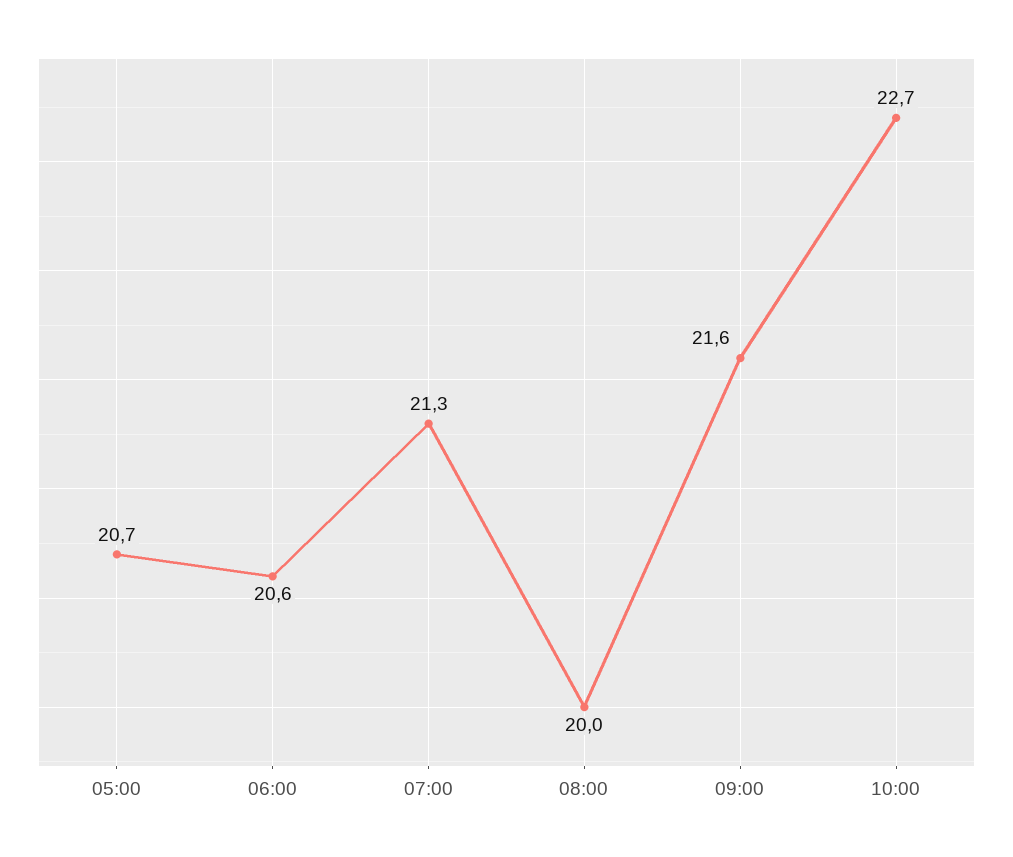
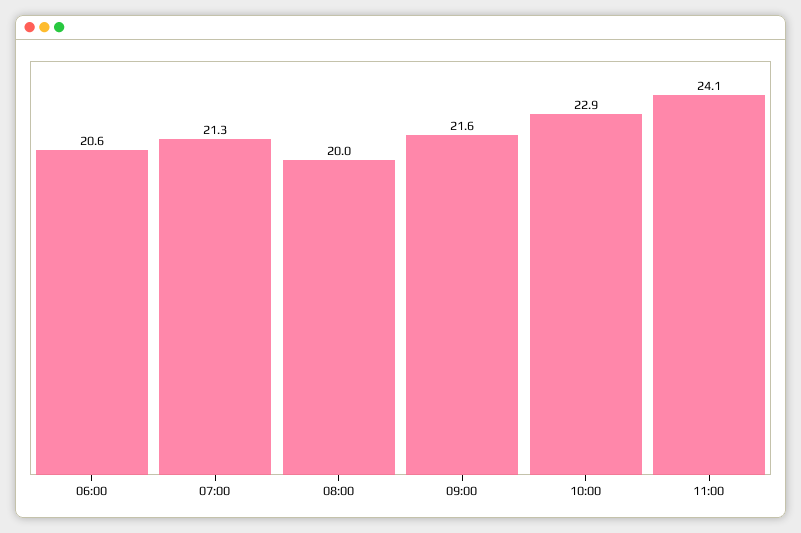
05:00: 20.7 -> none
10:00: 22.7 -> 22.9
11:00: none -> 24.1

